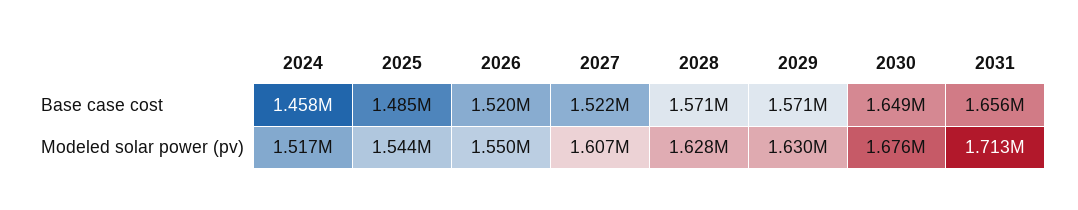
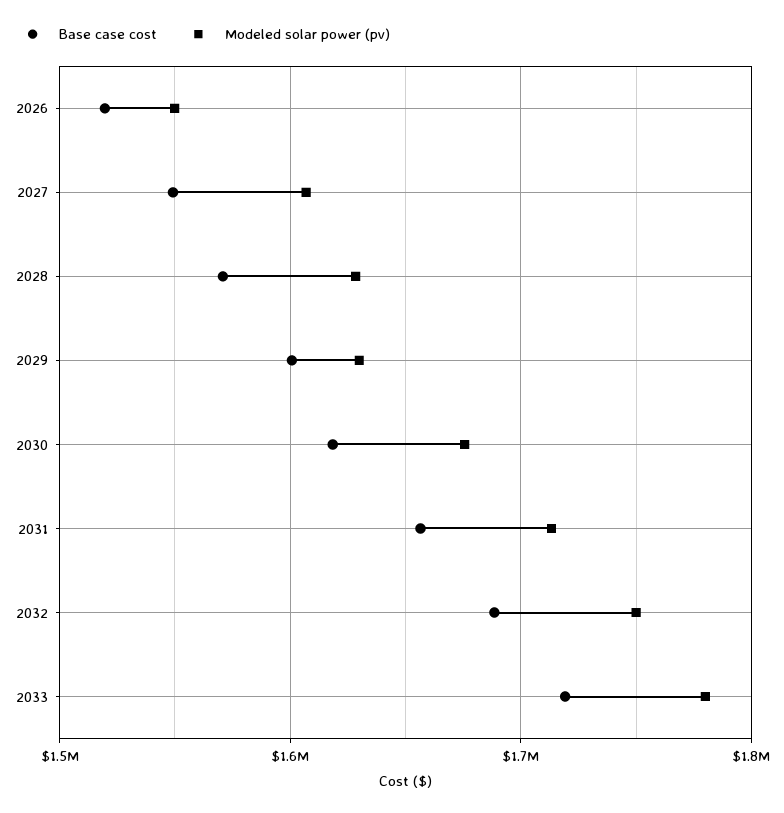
Base case cost, 2024: 1458000 -> none
Base case cost, 2025: 1485000 -> none
Base case cost, 2027: 1522000 -> 1550000
Base case cost, 2029: 1571000 -> 1600000
Base case cost, 2030: 1649000 -> 1620000
Modeled solar power (pv), 2024: 1517000 -> none
Modeled solar power (pv), 2025: 1544000 -> none
Base case cost, 2032: none -> 1690000
Modeled solar power (pv), 2032: none -> 1750000
Base case cost, 2033: none -> 1720000
Modeled solar power (pv), 2033: none -> 1780000

